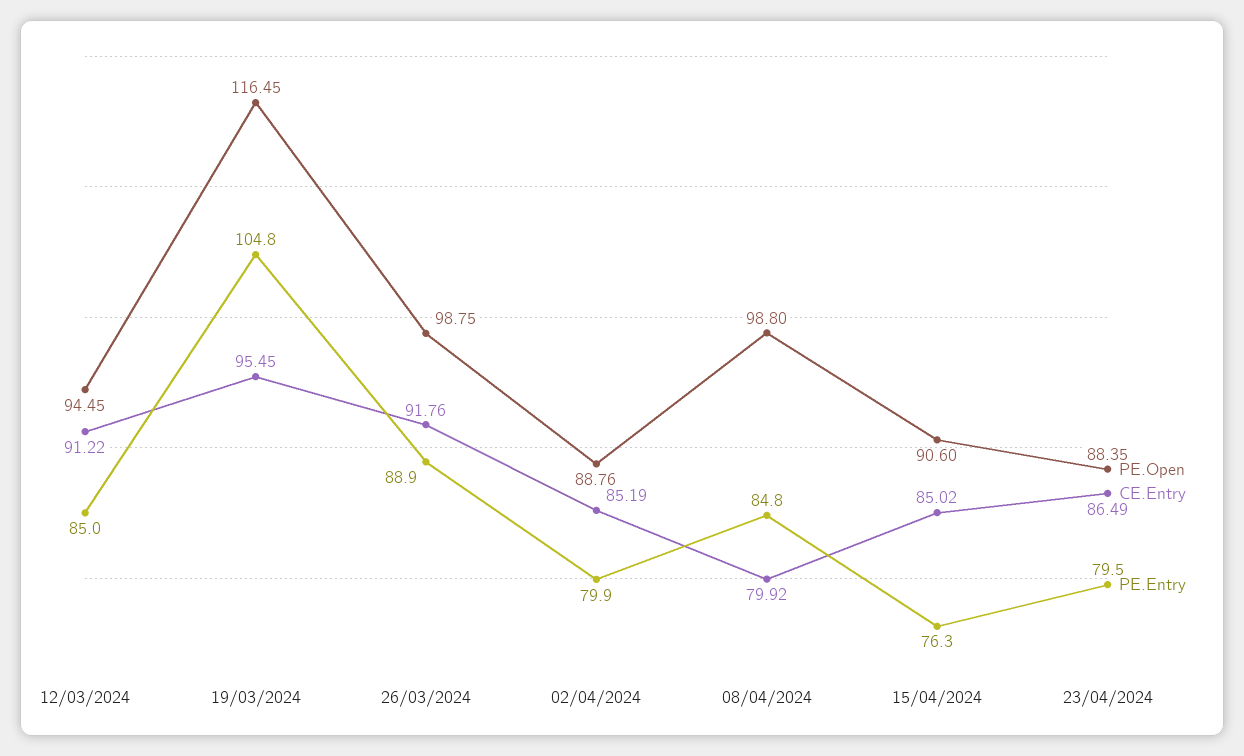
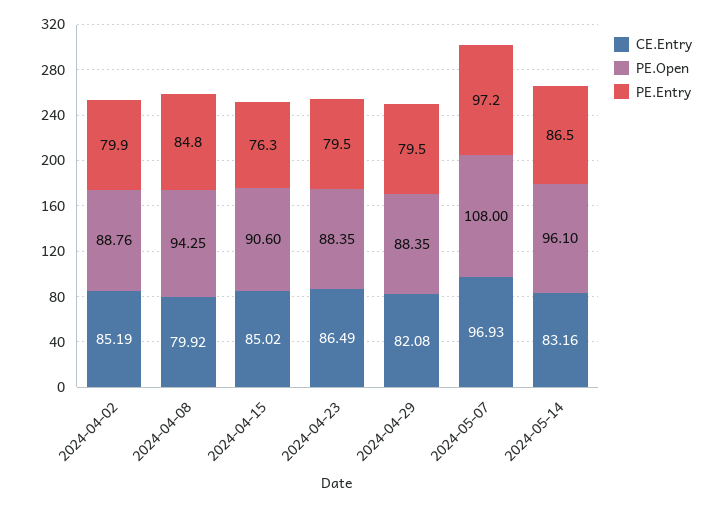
PE.Open, 12/03/2024: 94.45 -> none
CE.Entry, 12/03/2024: 91.22 -> none
PE.Entry, 12/03/2024: 85 -> none
PE.Open, 19/03/2024: 116.45 -> none
CE.Entry, 19/03/2024: 95.45 -> none
PE.Entry, 19/03/2024: 104.8 -> none
PE.Open, 26/03/2024: 98.75 -> none
CE.Entry, 26/03/2024: 91.76 -> none
PE.Entry, 26/03/2024: 88.9 -> none
PE.Open, 08/04/2024: 98.8 -> 94.25
CE.Entry, 2024-04-29: none -> 82.08
PE.Open, 2024-04-29: none -> 88.35
PE.Entry, 2024-04-29: none -> 79.5
CE.Entry, 2024-05-07: none -> 96.93
PE.Open, 2024-05-07: none -> 108
PE.Entry, 2024-05-07: none -> 97.2
CE.Entry, 2024-05-14: none -> 83.16
PE.Open, 2024-05-14: none -> 96.1
PE.Entry, 2024-05-14: none -> 86.5

